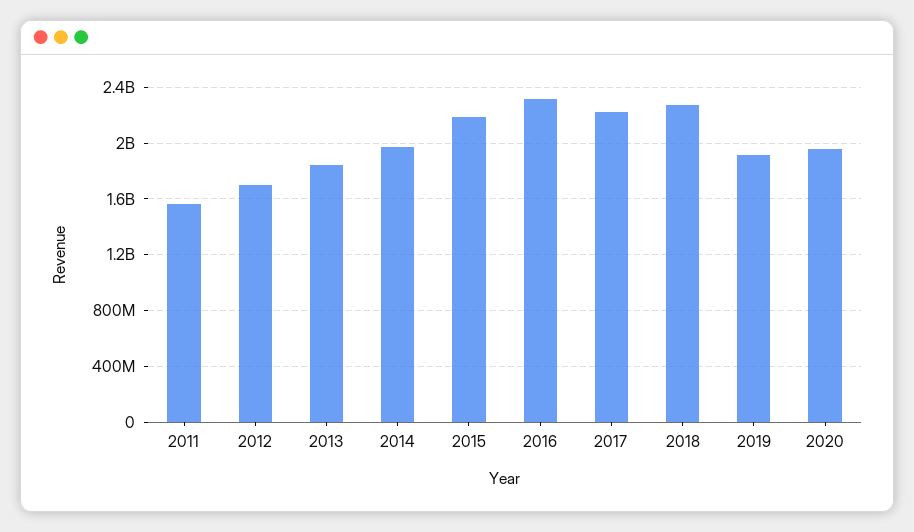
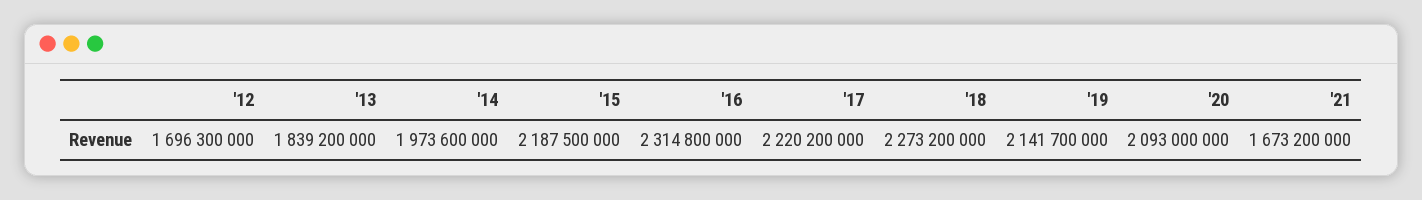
2011: 1550000000 -> none
2019: 1900000000 -> 2141700000
2020: 1950000000 -> 2093000000
'21: none -> 1673200000

